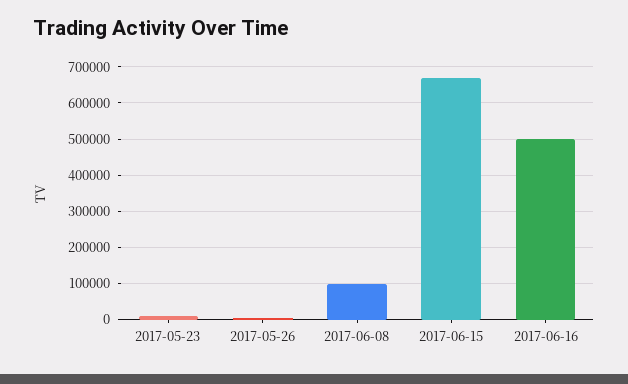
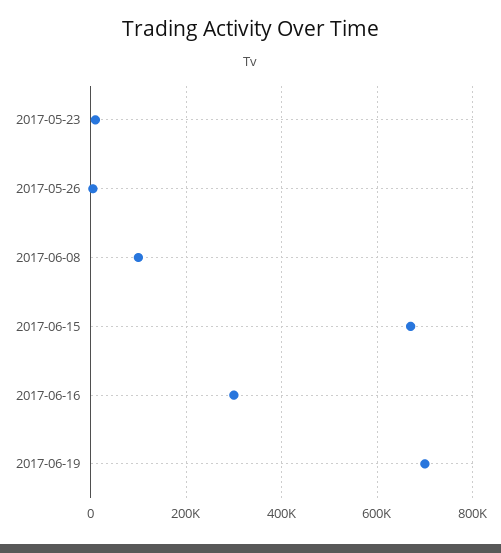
2017-06-16: 500000 -> 300000
2017-06-19: none -> 700000

